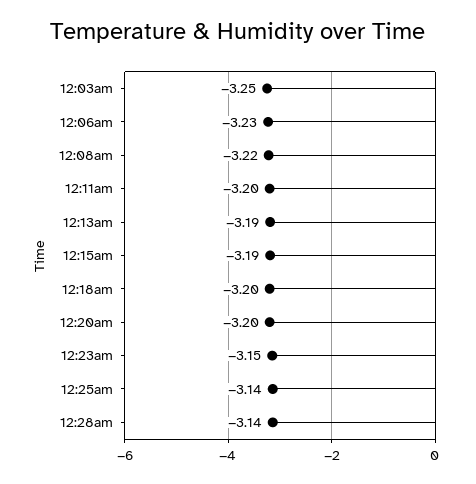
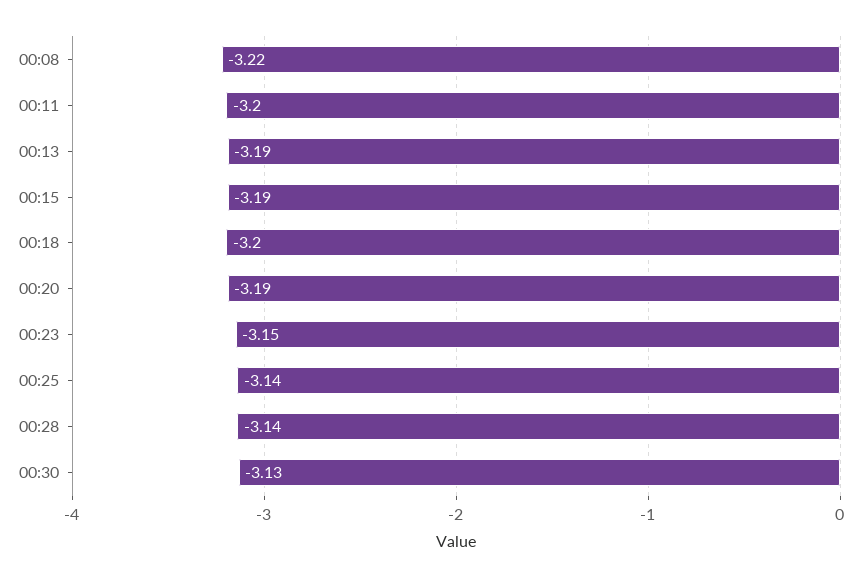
12:03am: -3.25 -> none
12:06am: -3.23 -> none
12:20am: -3.2 -> -3.19
00:30: none -> -3.13

